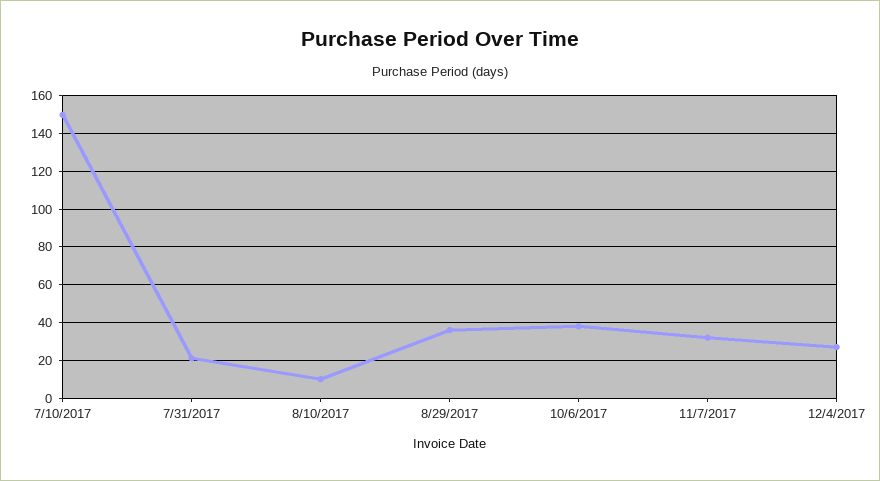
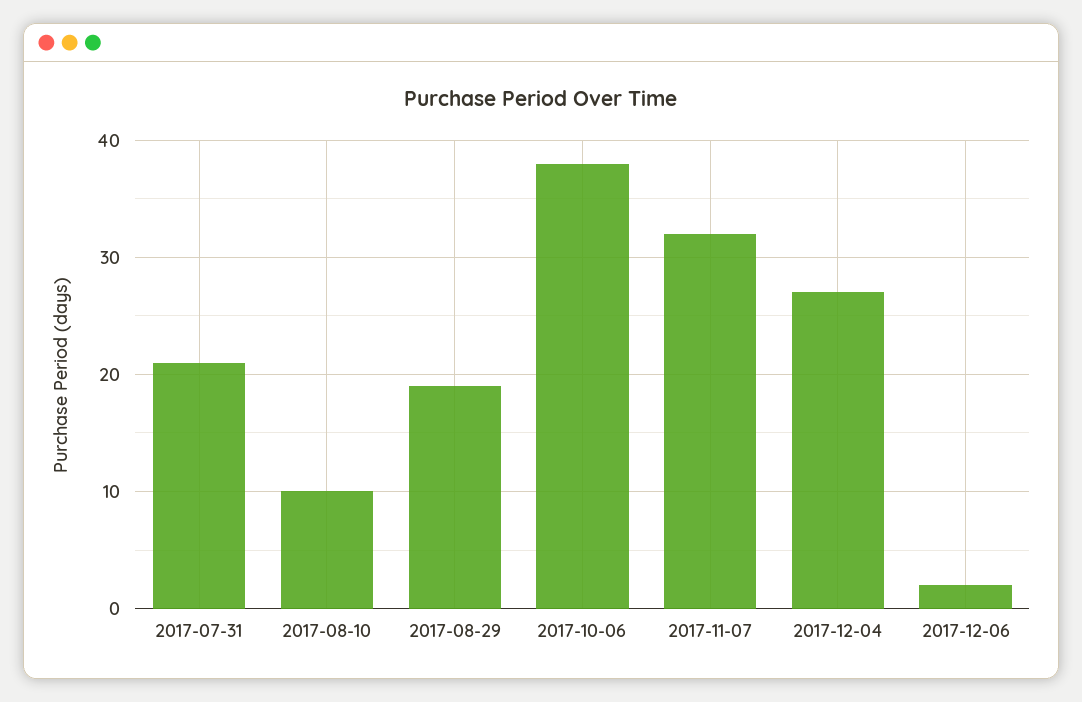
7/10/2017: 150 -> none
8/29/2017: 35 -> 19
2017-12-06: none -> 2

